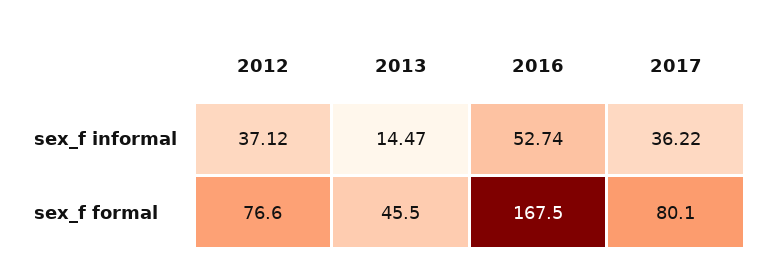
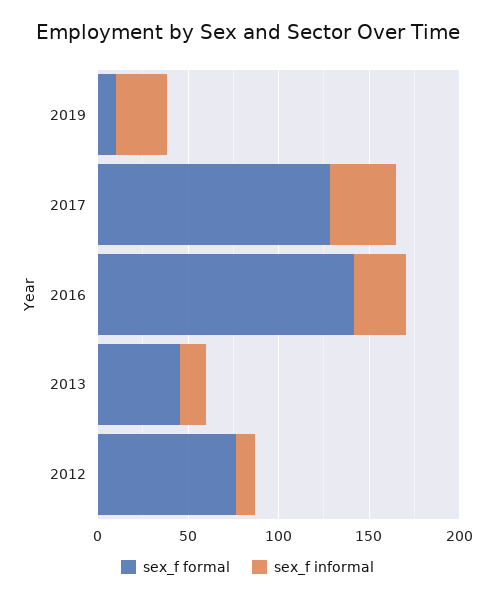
sex_f informal, 2012: 37.12 -> 10
sex_f informal, 2016: 52.74 -> 30
sex_f formal, 2016: 167.5 -> 140
sex_f formal, 2017: 80.1 -> 130
sex_f formal, 2019: none -> 10
sex_f informal, 2019: none -> 30

